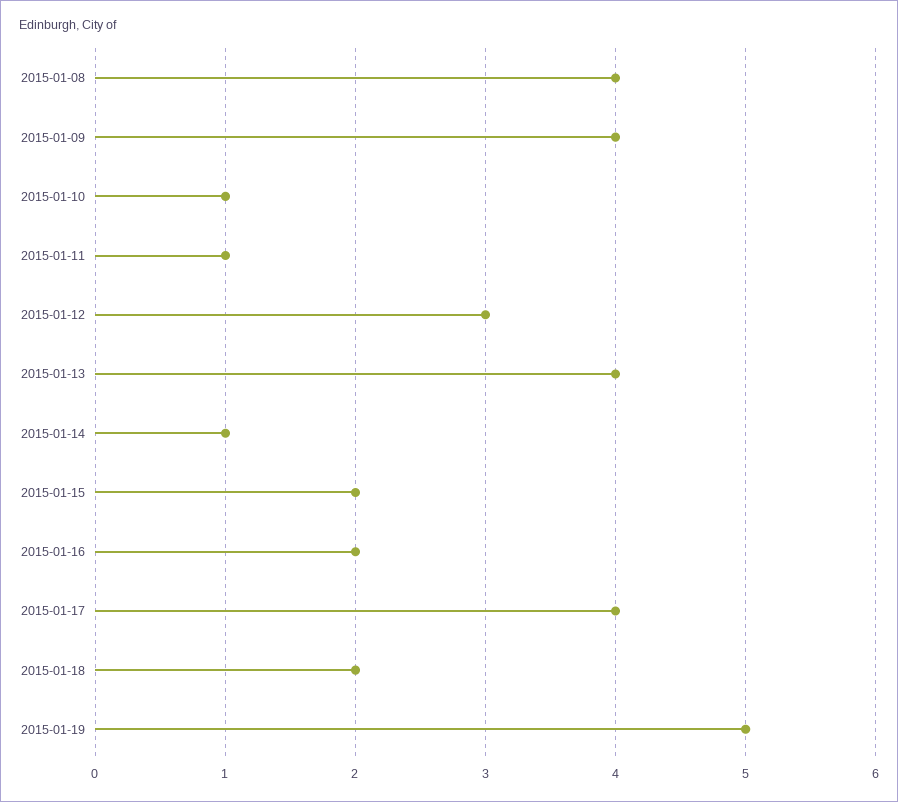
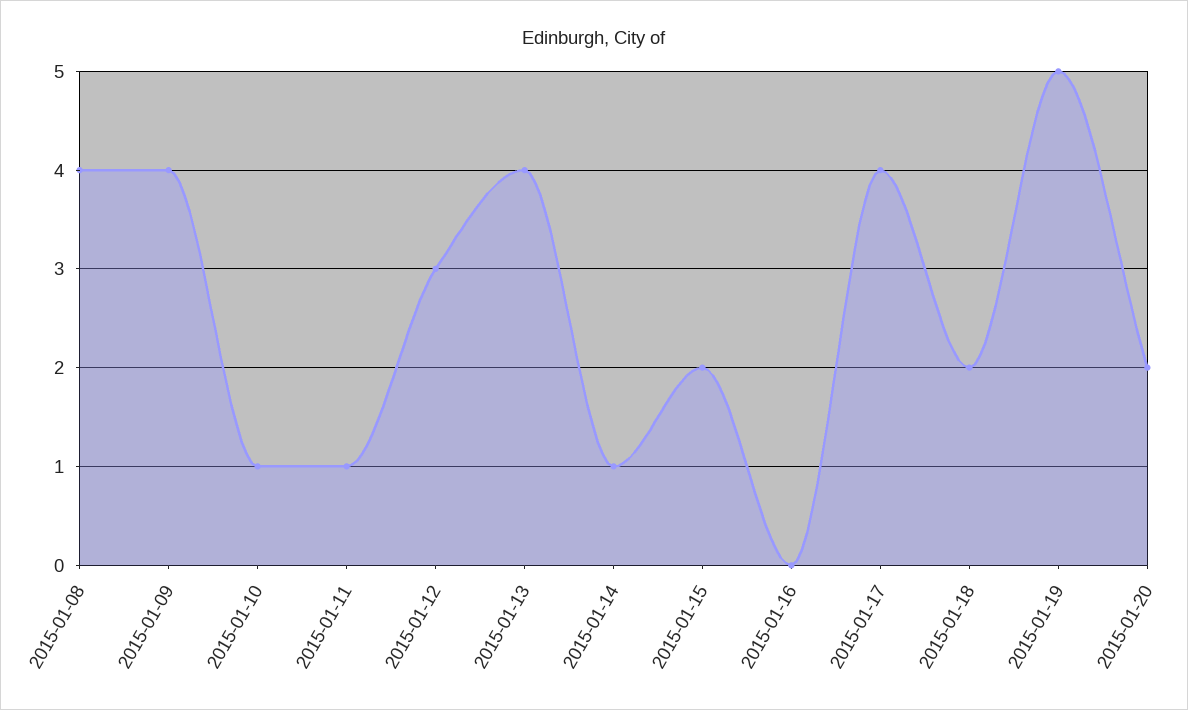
2015-01-16: 2 -> 0
2015-01-20: none -> 2

